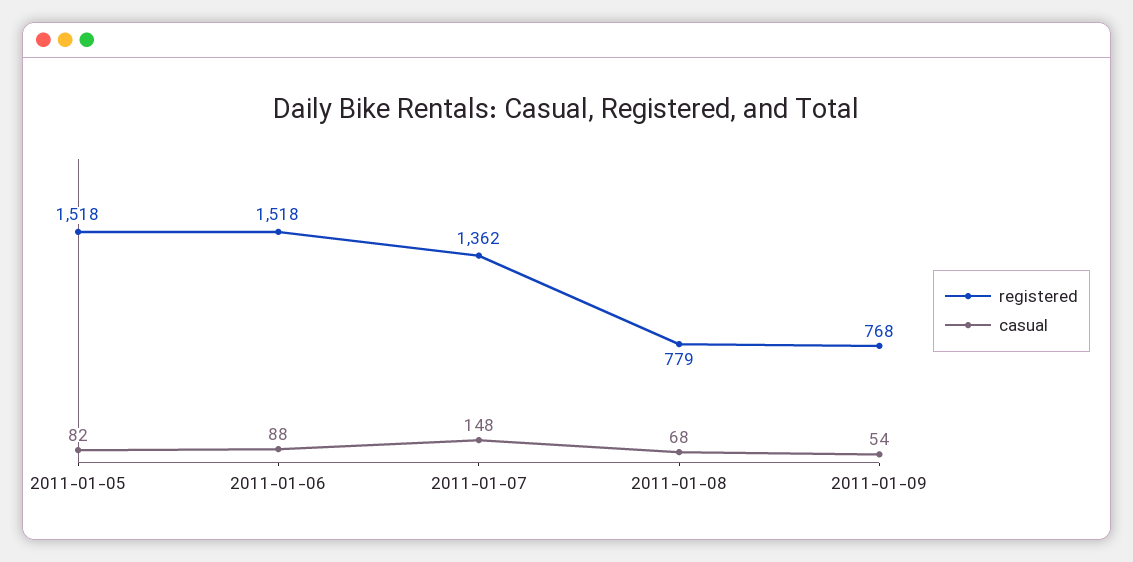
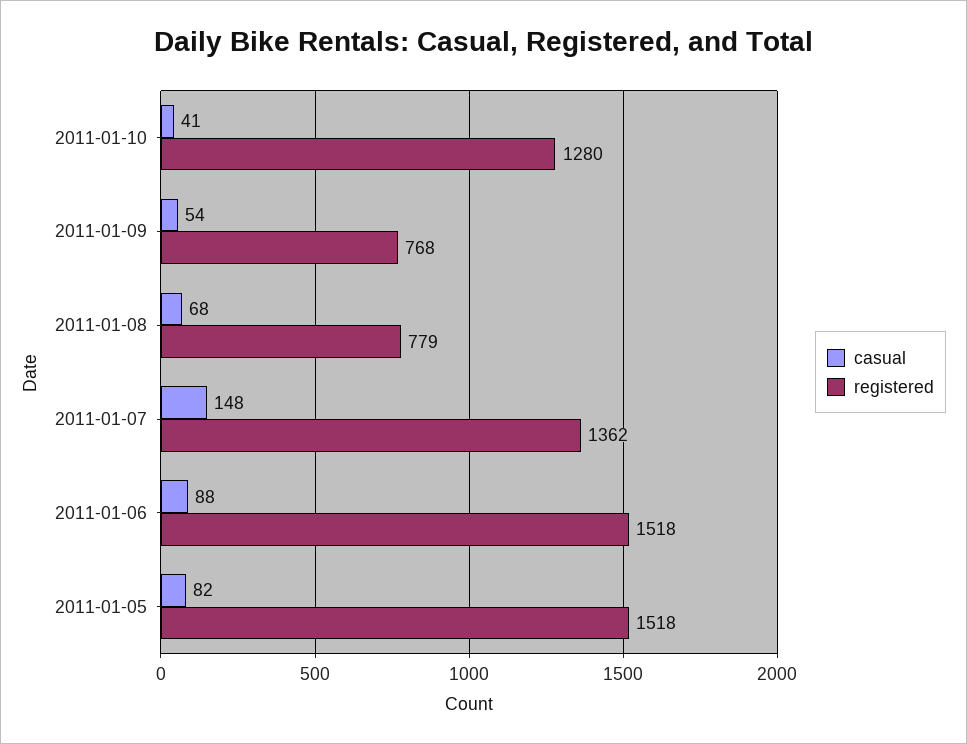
casual, 2011-01-10: none -> 41
registered, 2011-01-10: none -> 1280

